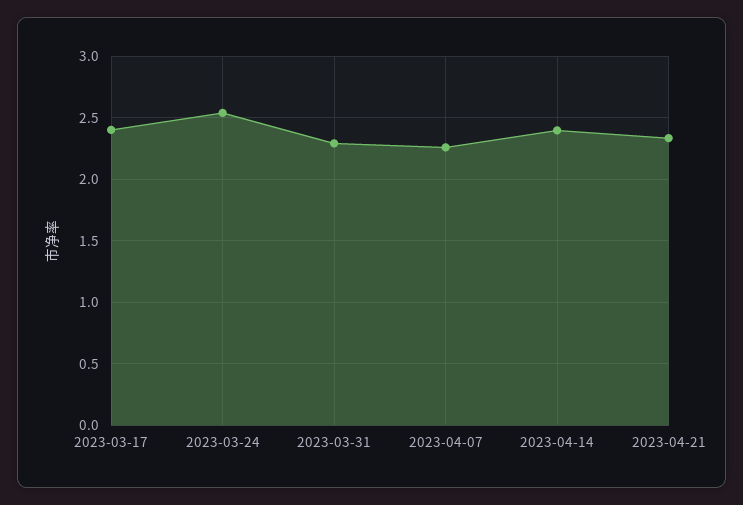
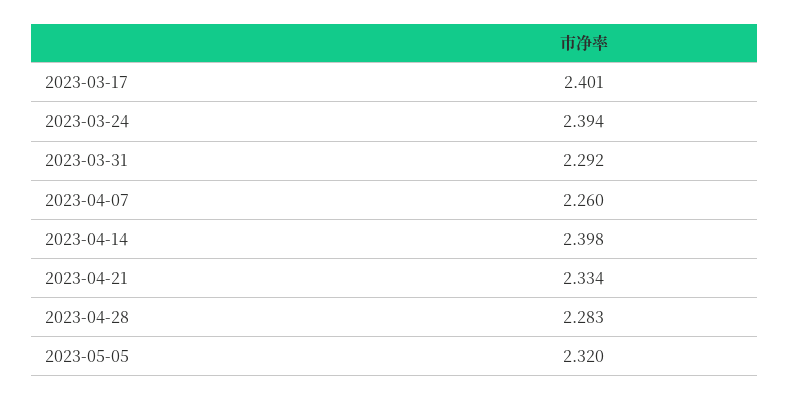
2023-03-24: 2.55 -> 2.394
2023-04-28: none -> 2.283
2023-05-05: none -> 2.32

